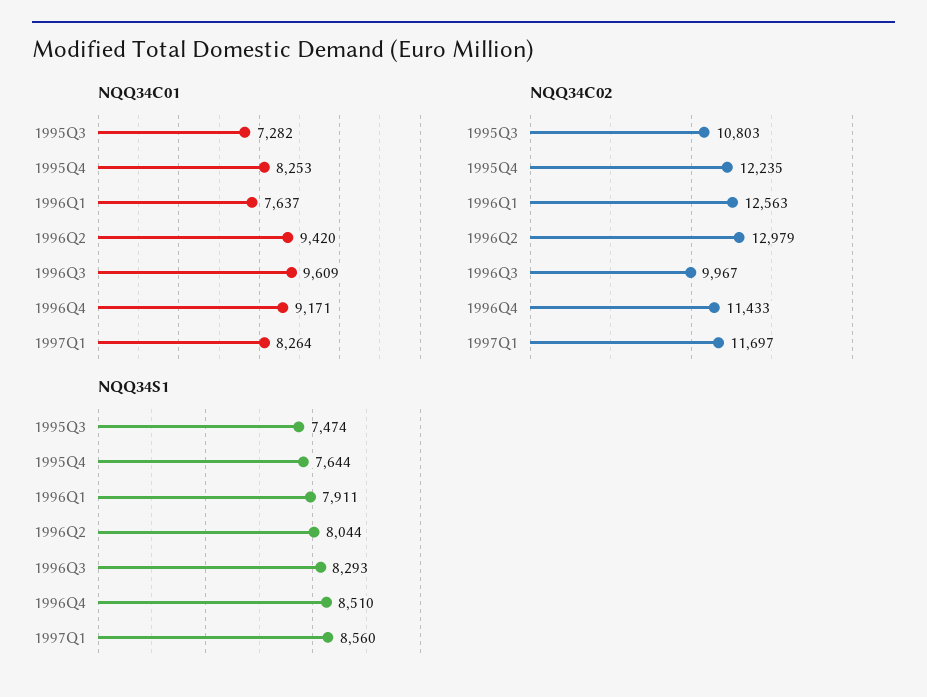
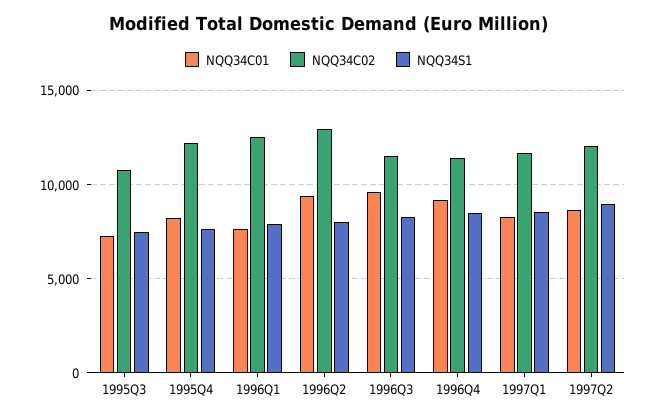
NQQ34C02, 1996Q3: 9967 -> 11500
NQQ34C01, 1997Q2: none -> 8500
NQQ34C02, 1997Q2: none -> 12000
NQQ34S1, 1997Q2: none -> 9000

